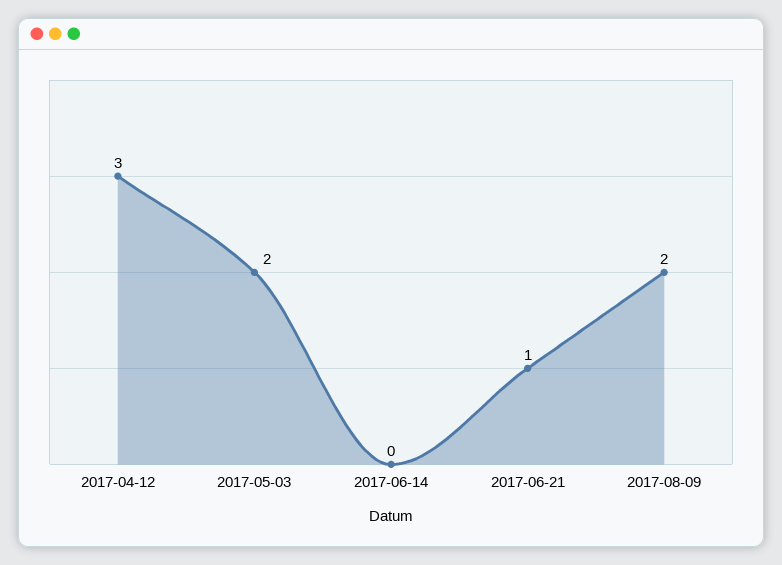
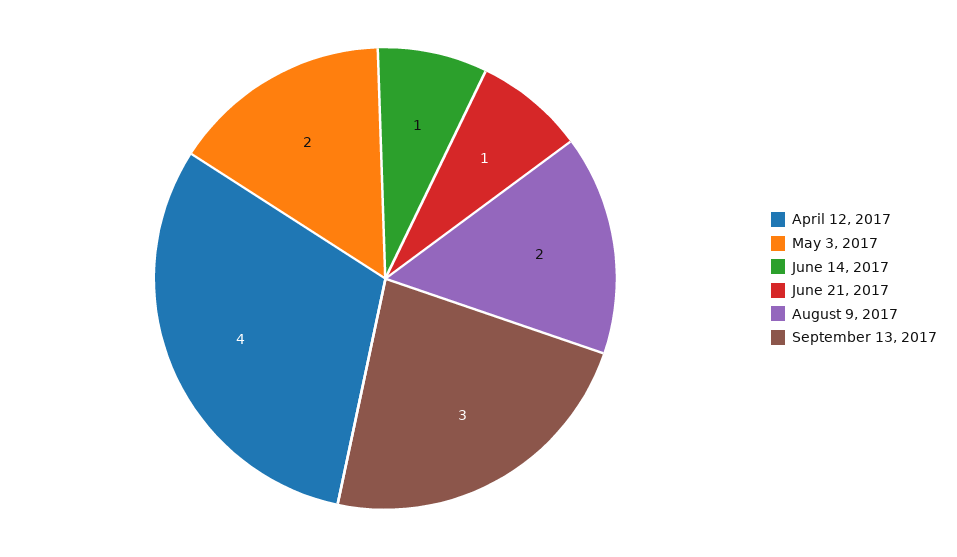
2017-04-12: 3 -> 4
2017-06-14: 0 -> 1
September 13, 2017: none -> 3

